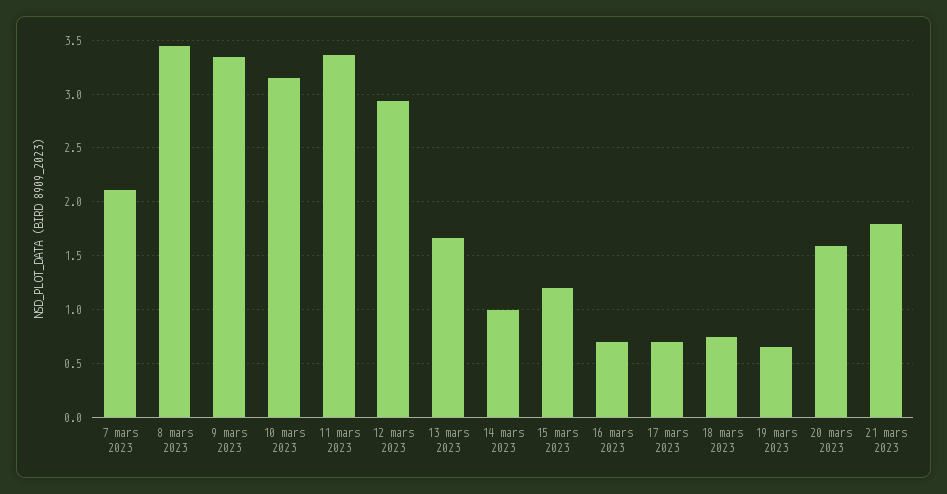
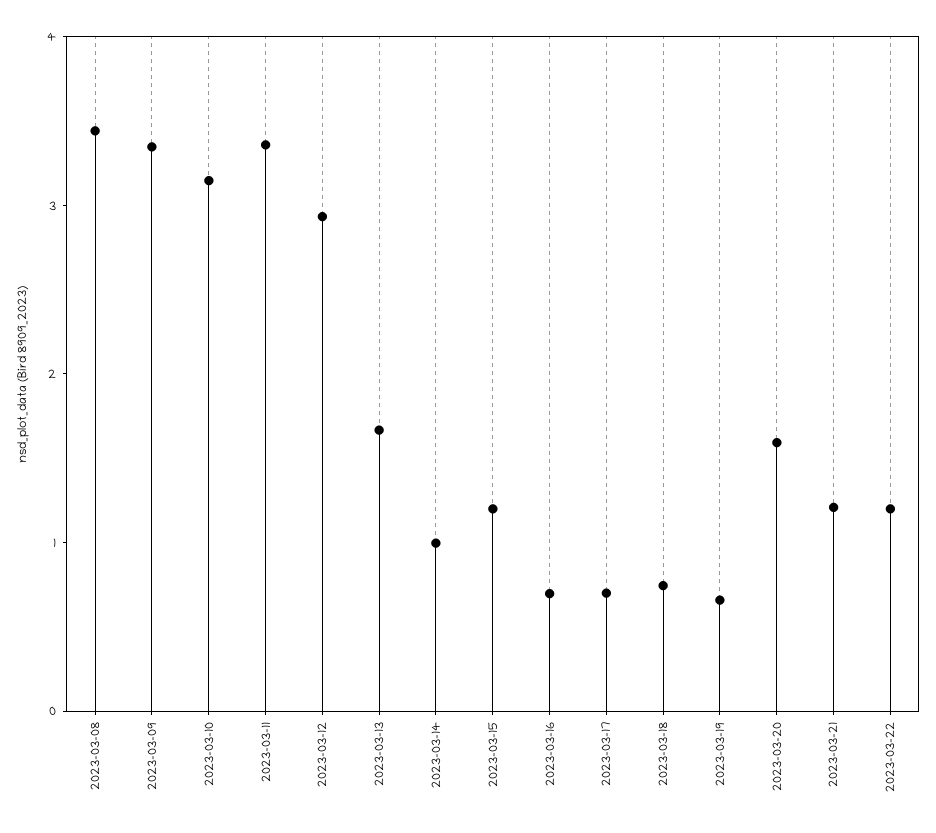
7 mars 2023: 2.1 -> none
21 mars 2023: 1.8 -> 1.2
2023-03-22: none -> 1.2

